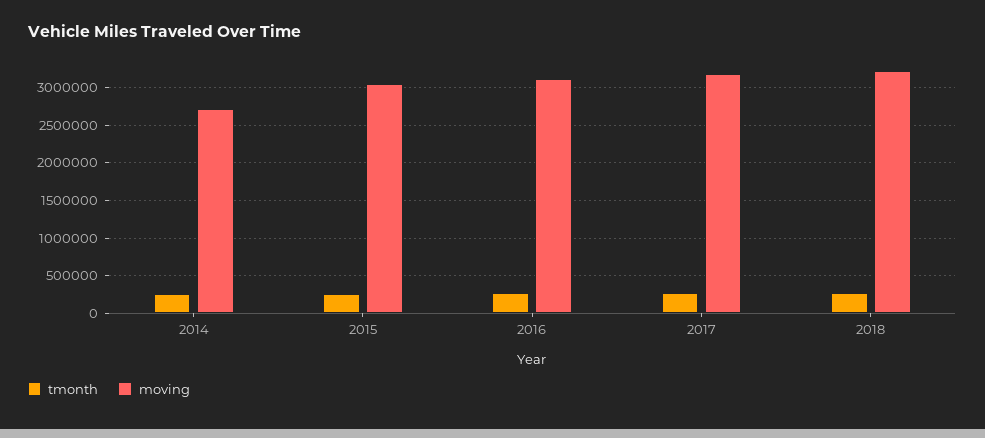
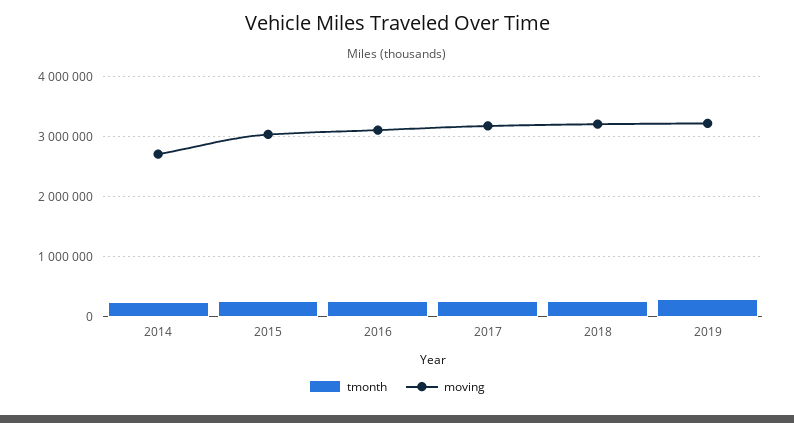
tmonth, 2019: none -> 300000
moving, 2019: none -> 3200000

